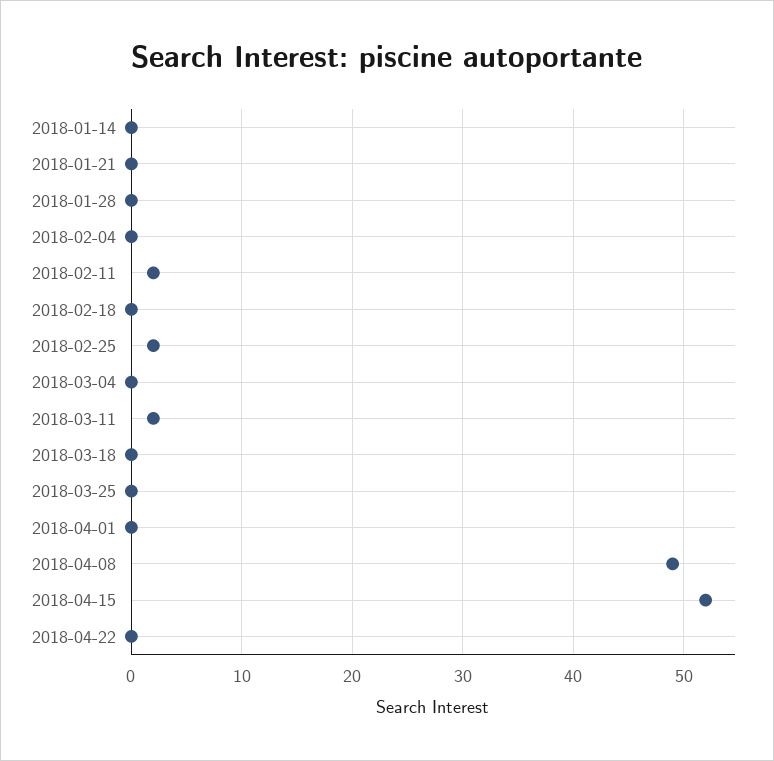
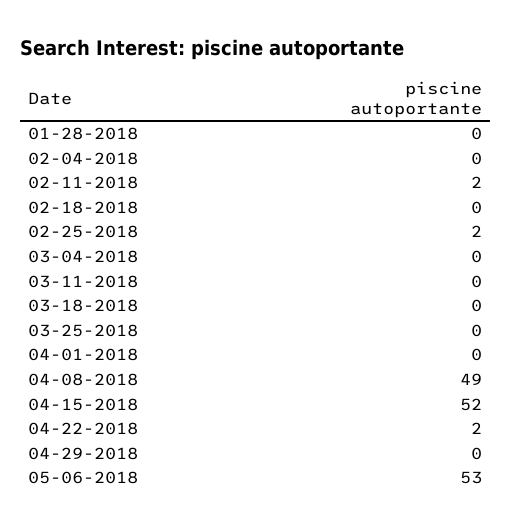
2018-01-14: 0 -> none
2018-01-21: 0 -> none
2018-03-11: 2 -> 0
2018-04-22: 0 -> 2
04-29-2018: none -> 0
05-06-2018: none -> 53

